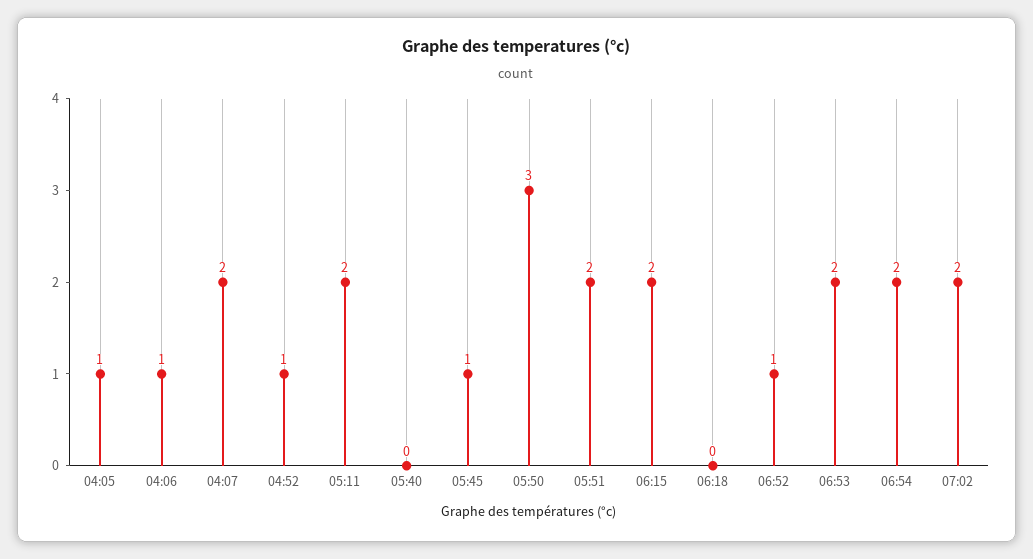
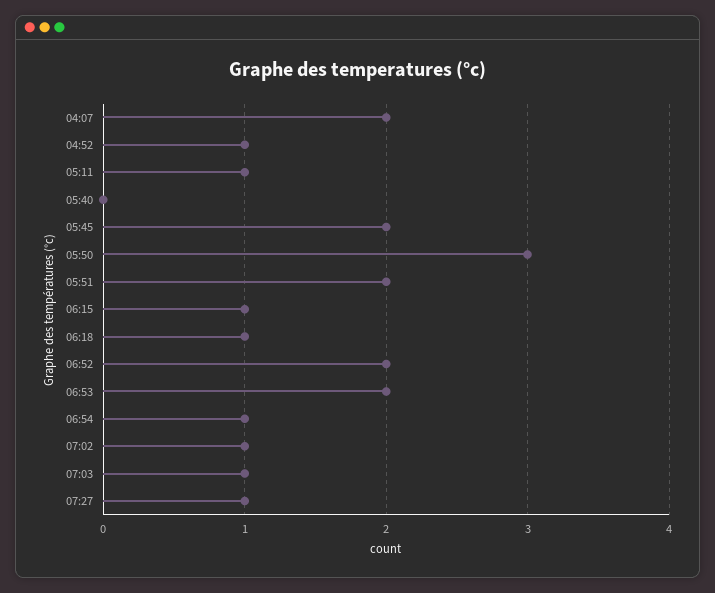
04:05: 1 -> none
04:06: 1 -> none
05:11: 2 -> 1
05:45: 1 -> 2
06:15: 2 -> 1
06:18: 0 -> 1
06:52: 1 -> 2
06:54: 2 -> 1
07:02: 2 -> 1
07:03: none -> 1
07:27: none -> 1

